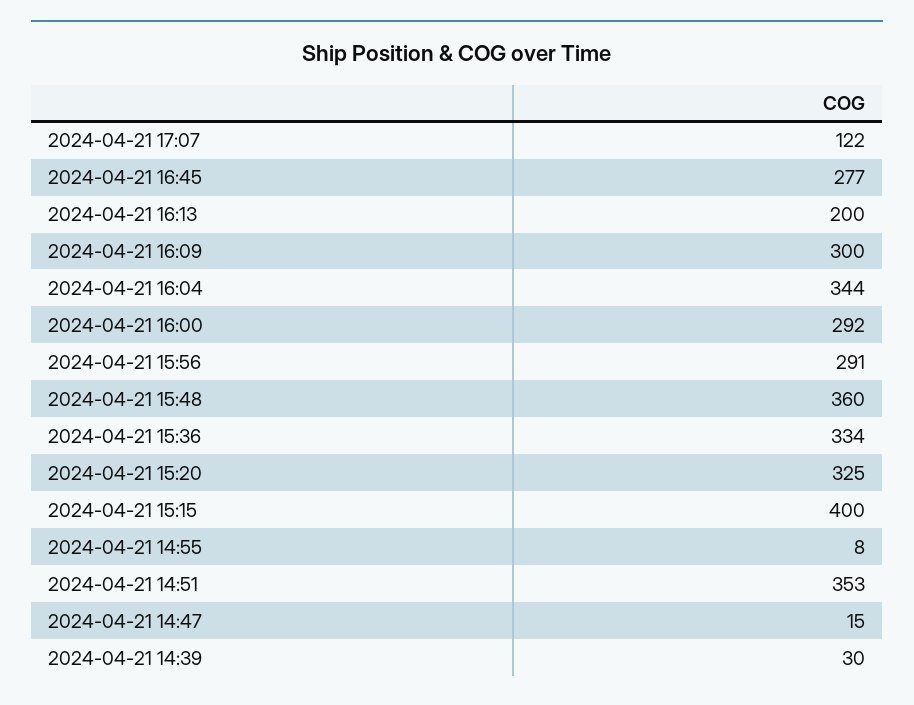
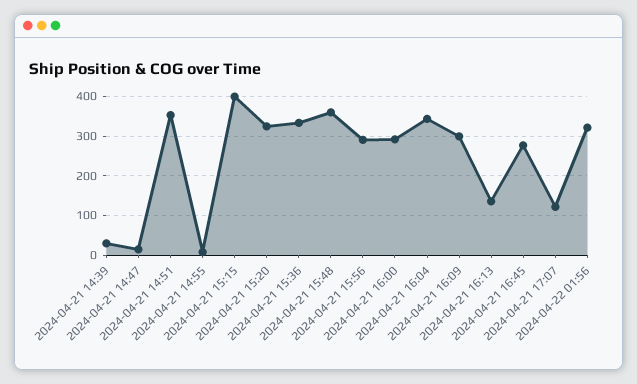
2024-04-21 16:13: 200 -> 140
2024-04-22 01:56: none -> 320

